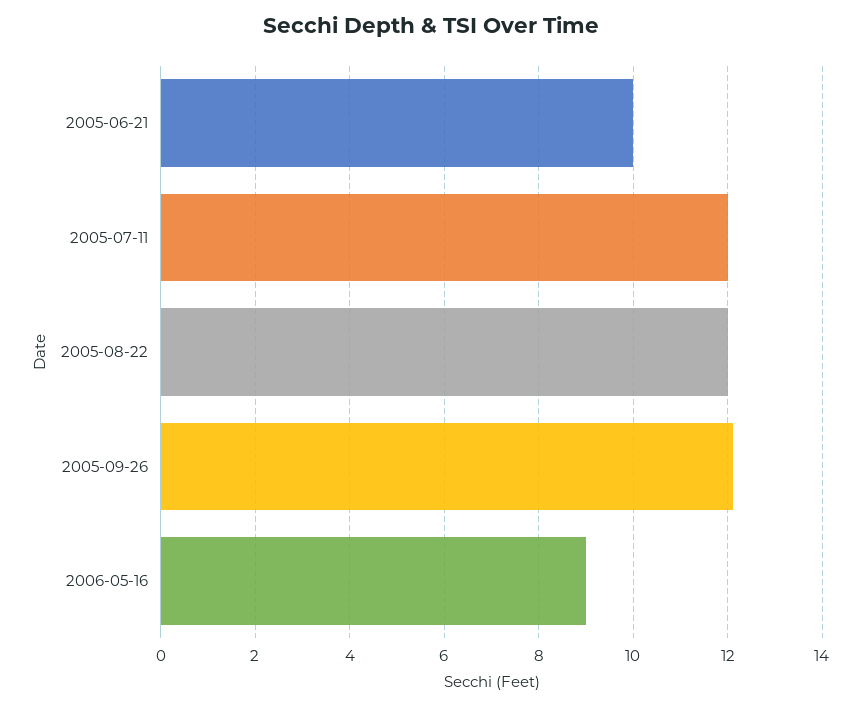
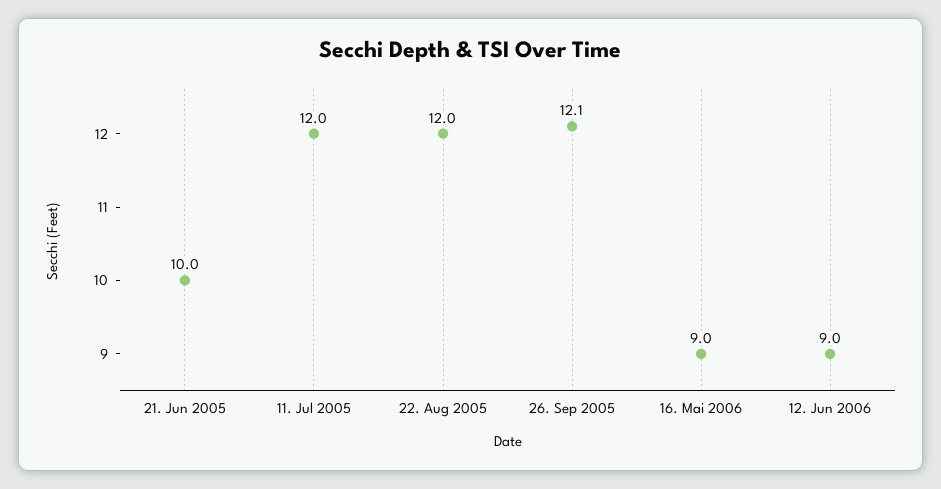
12. Jun 2006: none -> 9

